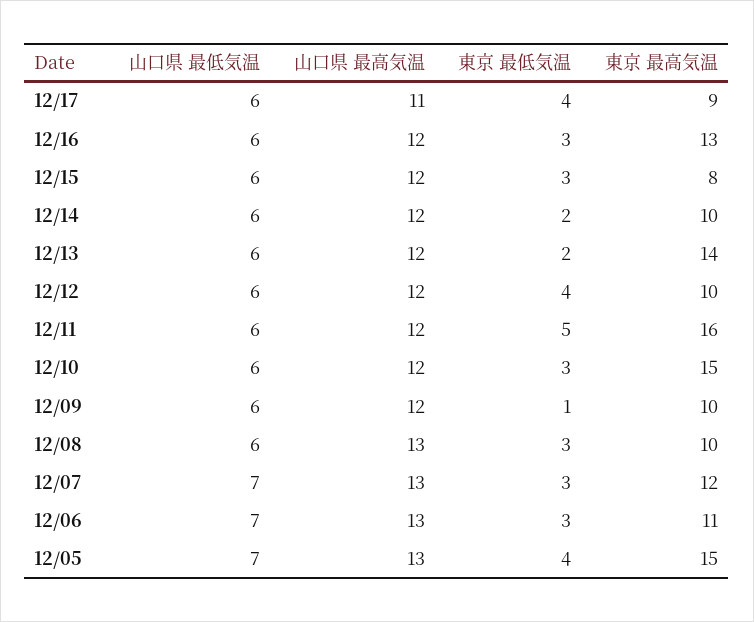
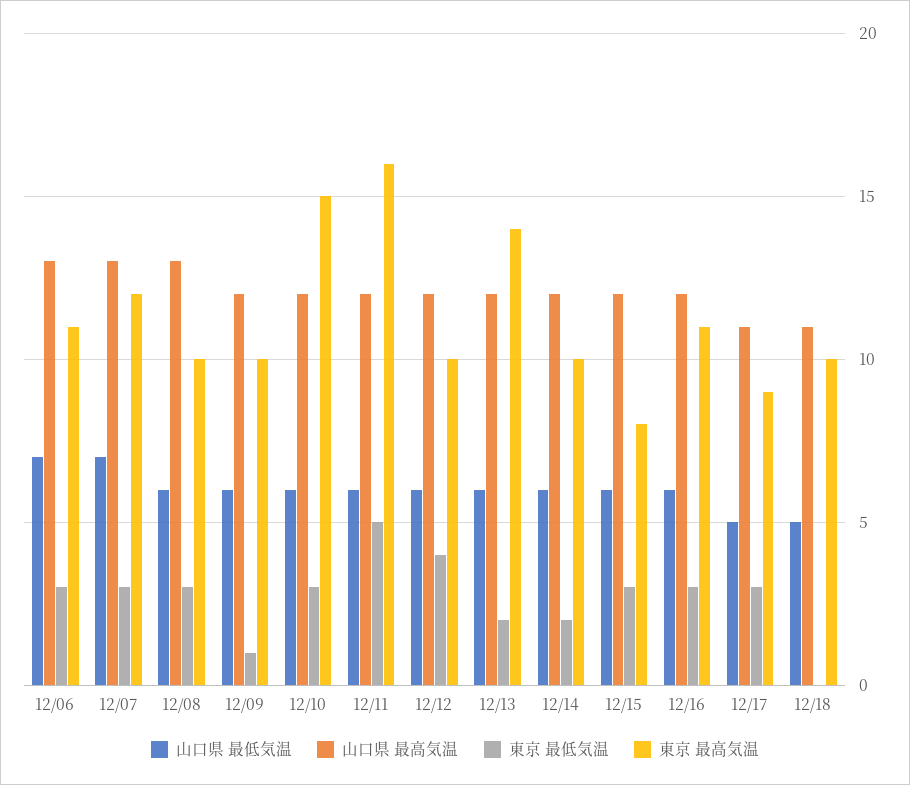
山口県 最低気温, 12/17: 6 -> 5
東京 最低気温, 12/17: 4 -> 3
東京 最高気温, 12/16: 13 -> 11
山口県 最低気温, 12/05: 7 -> none
山口県 最高気温, 12/05: 13 -> none
東京 最低気温, 12/05: 4 -> none
東京 最高気温, 12/05: 15 -> none
山口県 最低気温, 12/18: none -> 5
山口県 最高気温, 12/18: none -> 11
東京 最低気温, 12/18: none -> 0
東京 最高気温, 12/18: none -> 10

